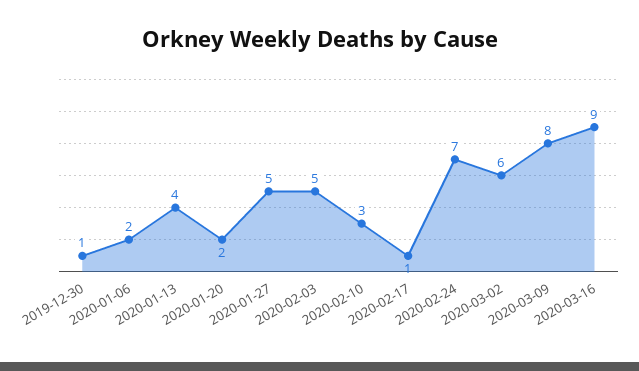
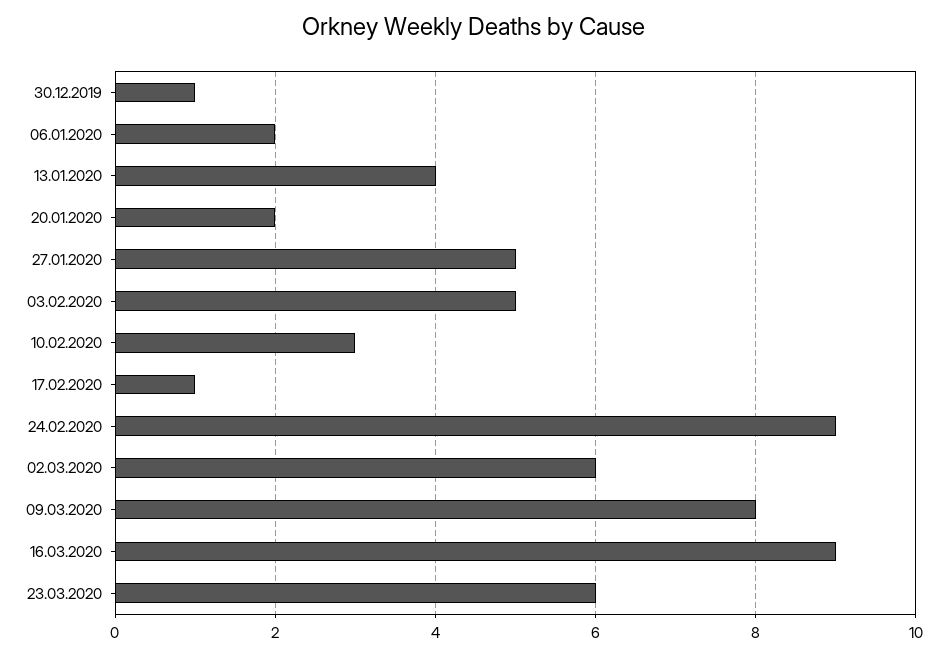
2020-02-24: 7 -> 9
23.03.2020: none -> 6

